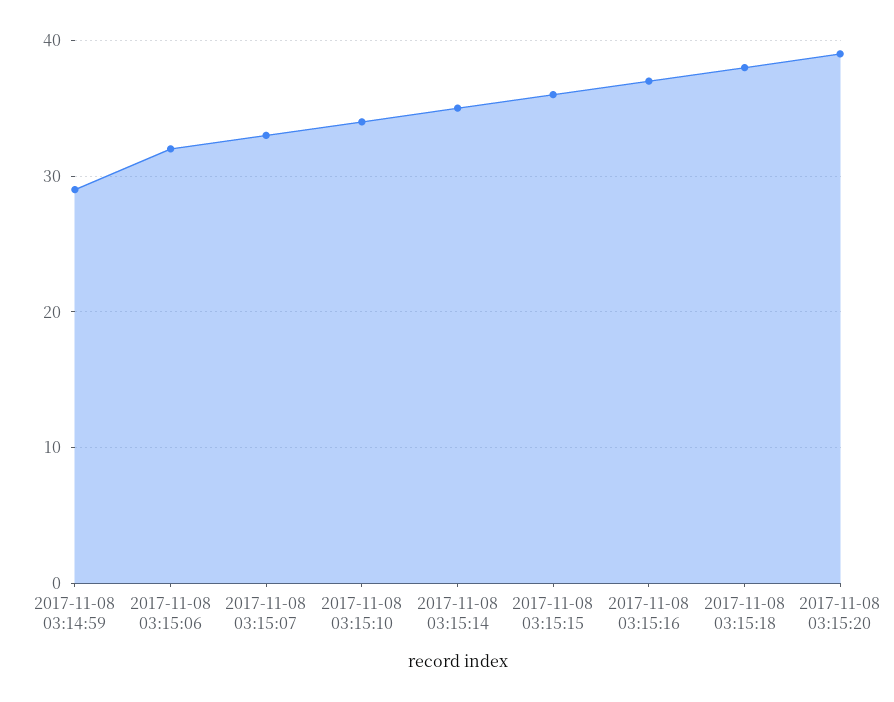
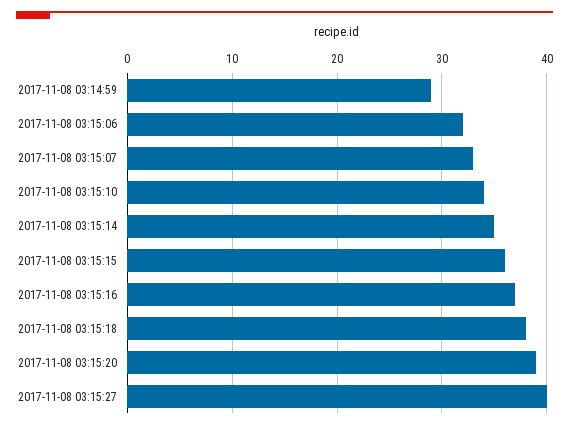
2017-11-08 03:15:27: none -> 40

